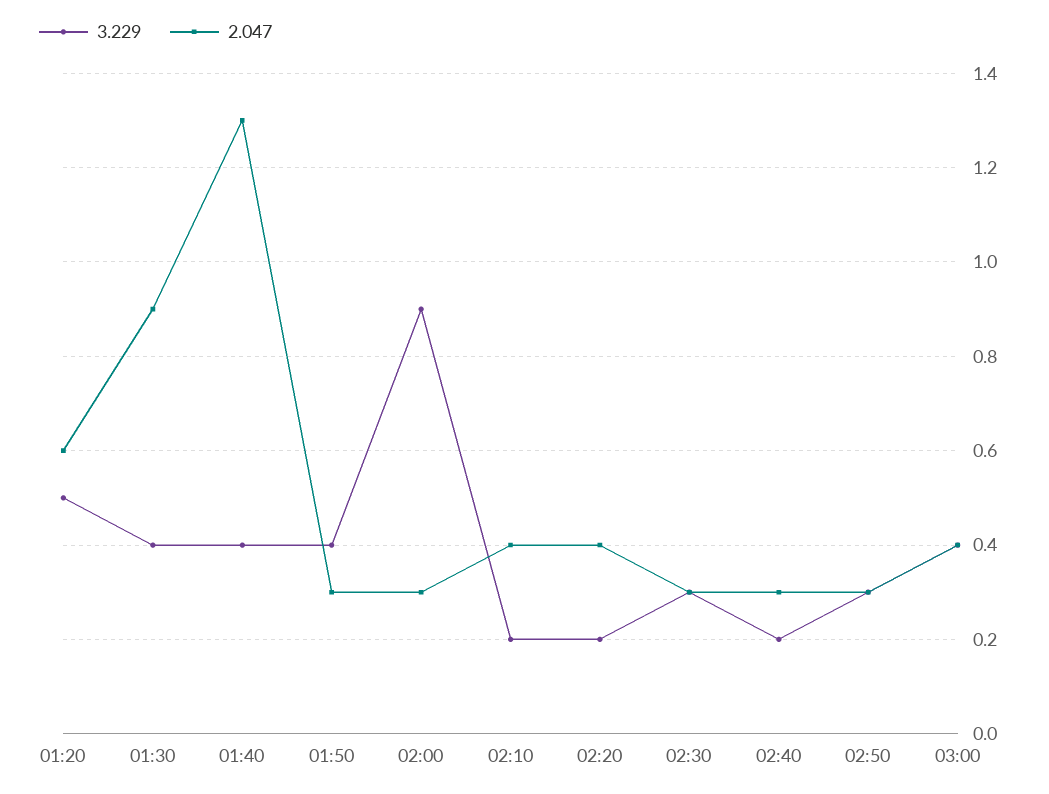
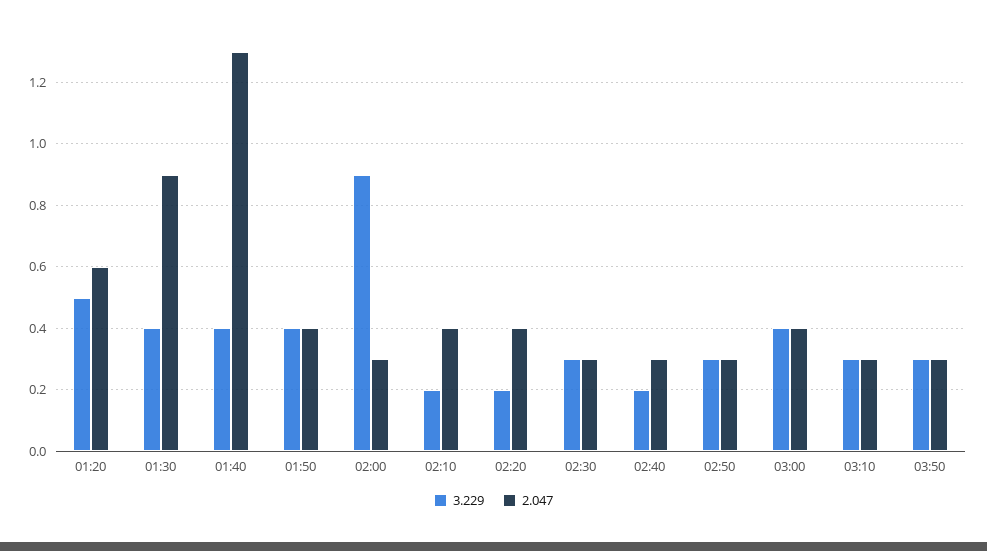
2.047, 01:50: 0.3 -> 0.4
3.229, 03:10: none -> 0.3
2.047, 03:10: none -> 0.3
3.229, 03:50: none -> 0.3
2.047, 03:50: none -> 0.3

